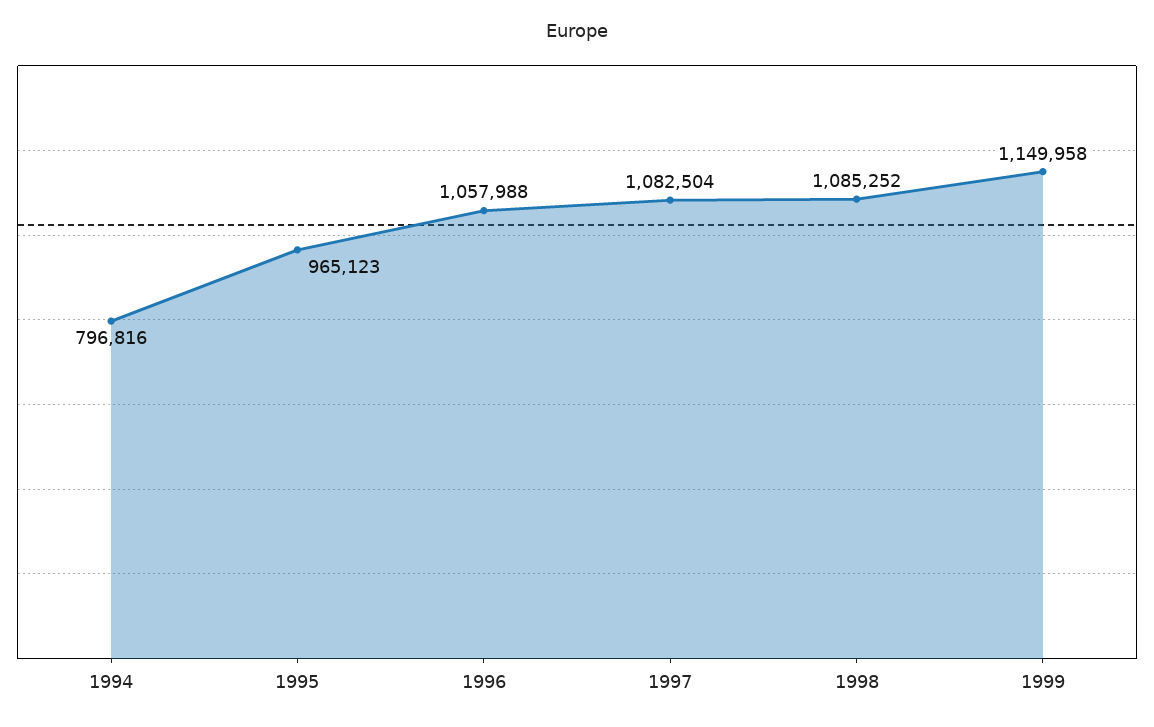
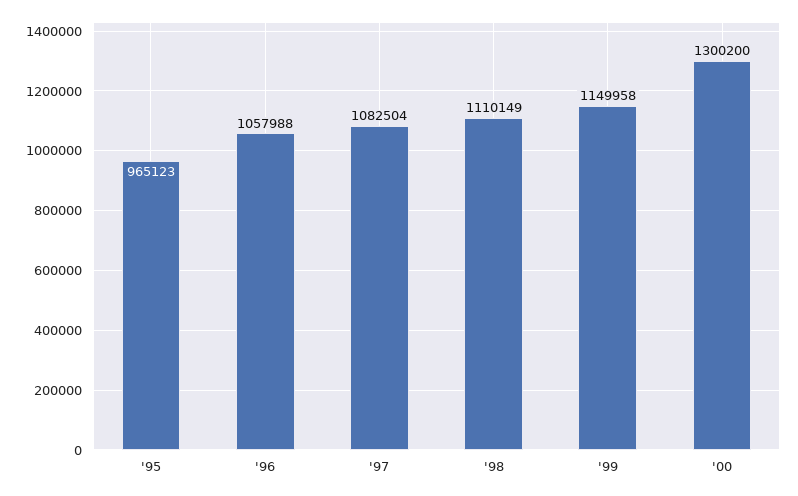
1994: 796816 -> none
1998: 1085252 -> 1110149
'00: none -> 1300200

